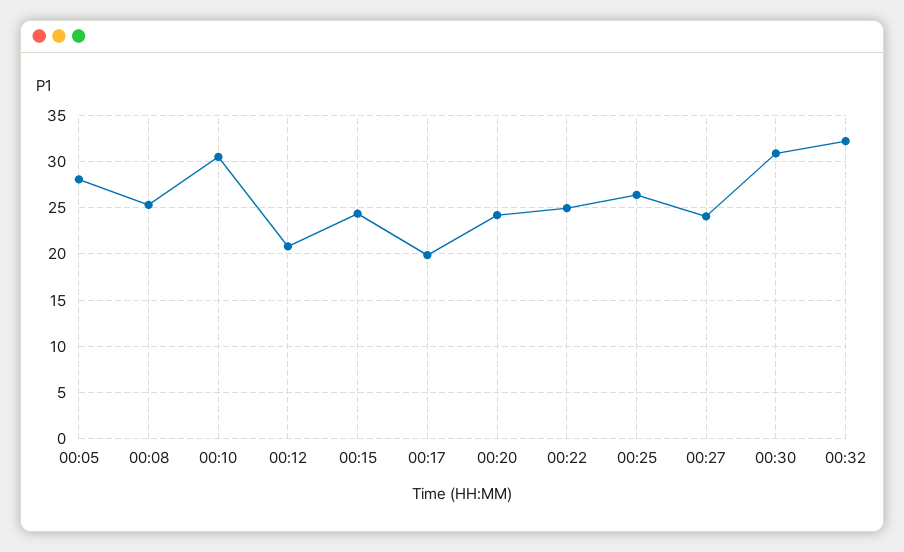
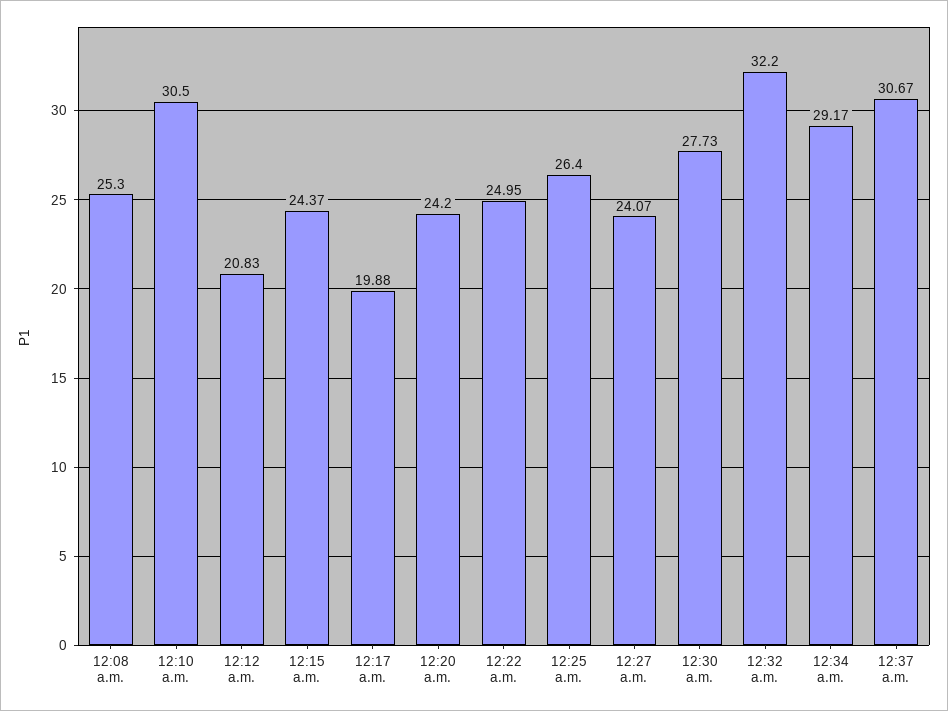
00:05: 28 -> none
00:30: 31 -> 27.73
12:34 a.m.: none -> 29.17
12:37 a.m.: none -> 30.67

